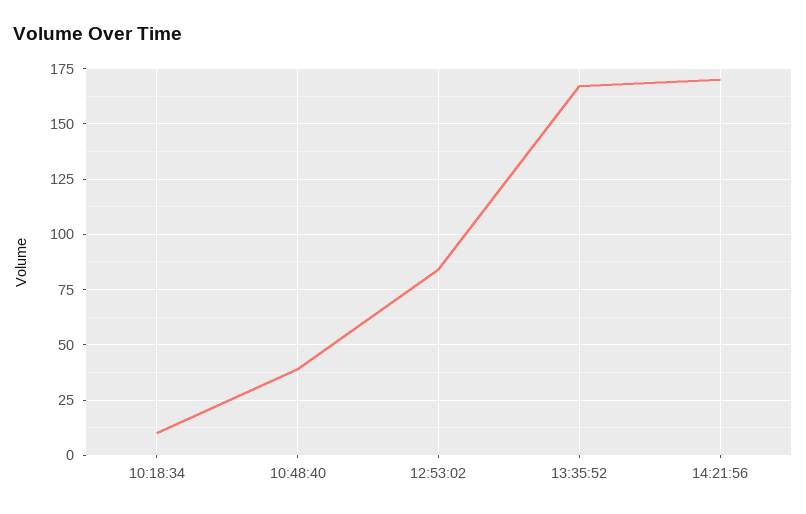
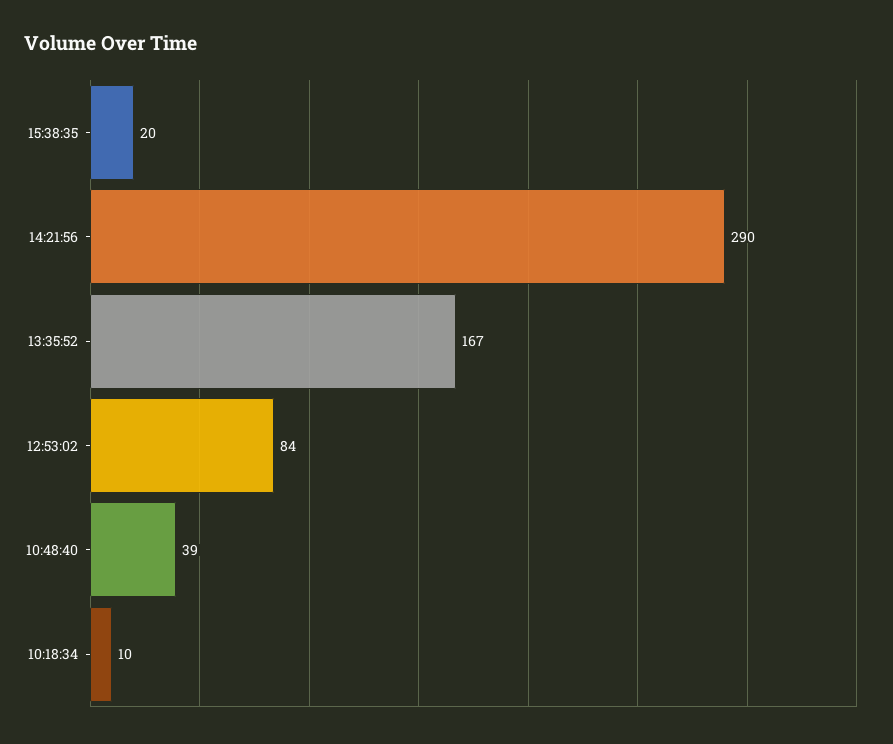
14:21:56: 170 -> 290
15:38:35: none -> 20

